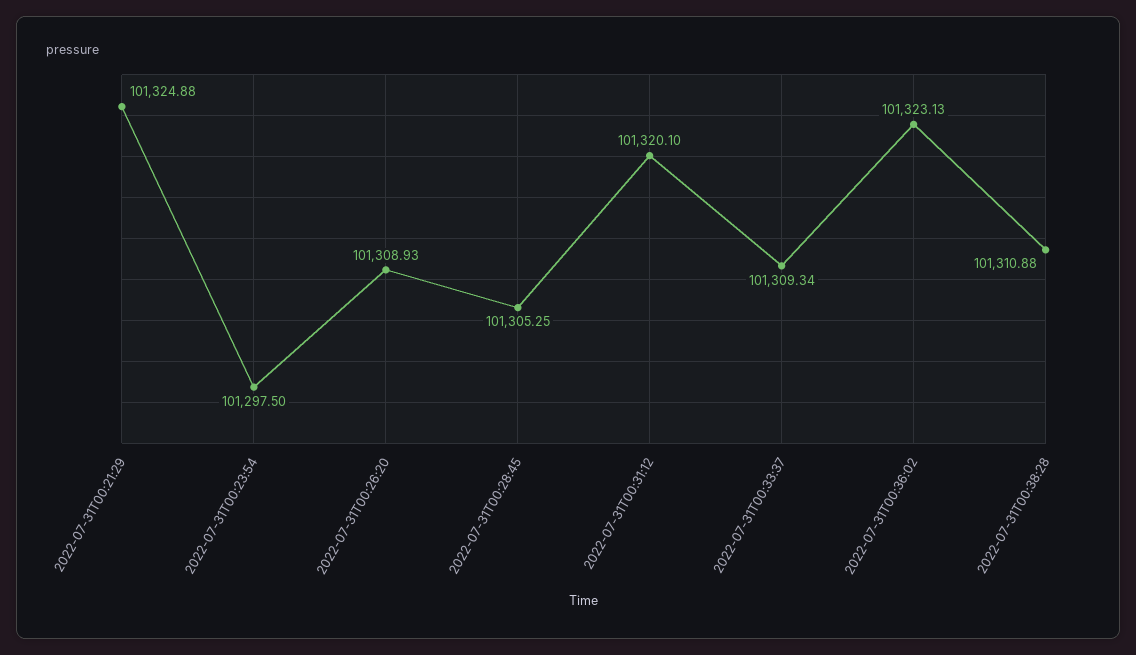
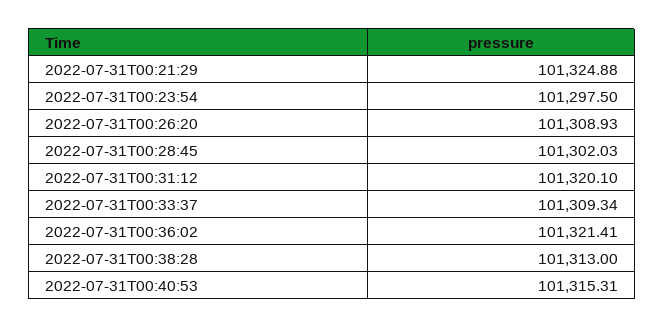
2022-07-31T00:28:45: 101305.25 -> 101302.03
2022-07-31T00:36:02: 101323.13 -> 101321.41
2022-07-31T00:38:28: 101310.88 -> 101313
2022-07-31T00:40:53: none -> 101315.31

